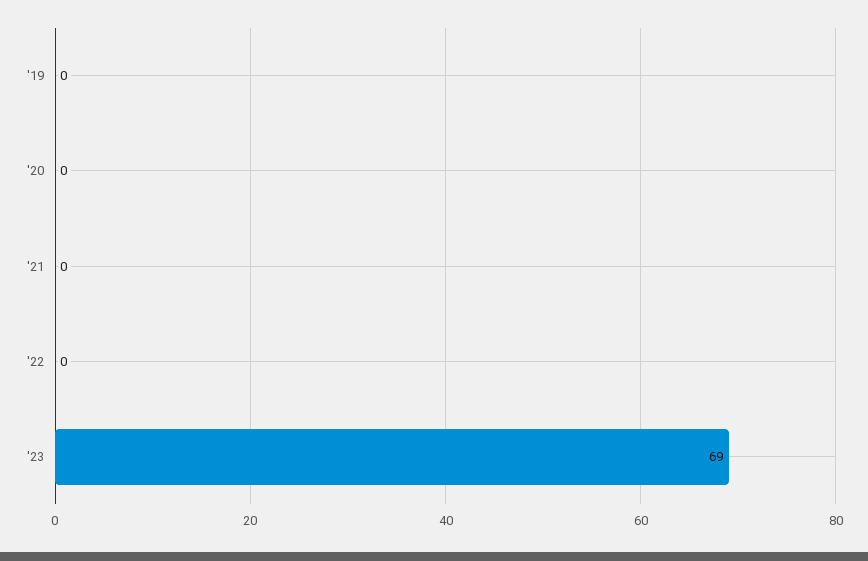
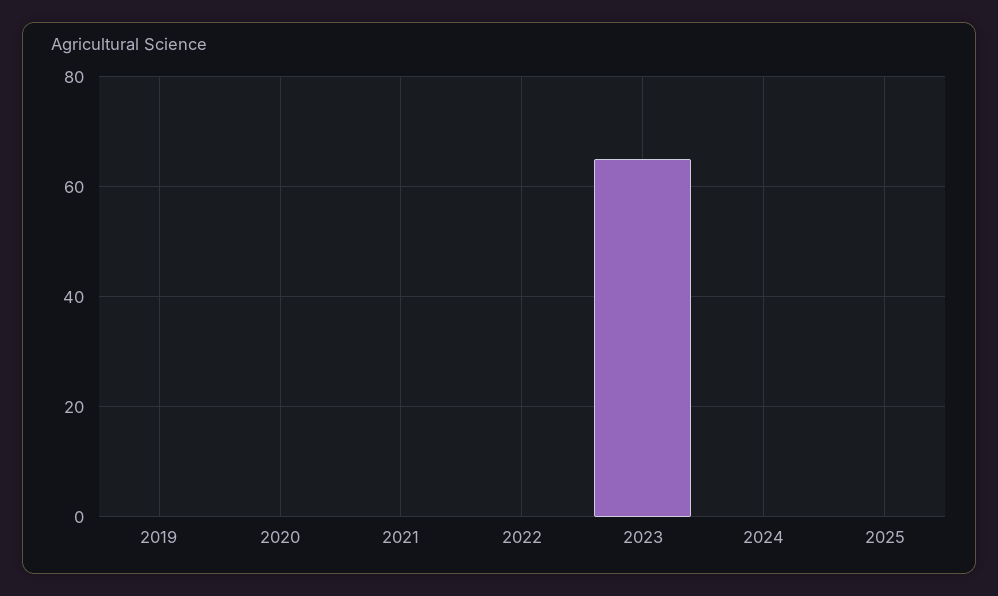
'23: 69 -> 65
2024: none -> 0
2025: none -> 0

